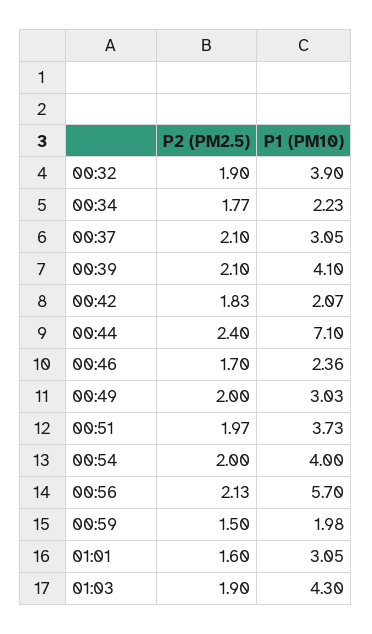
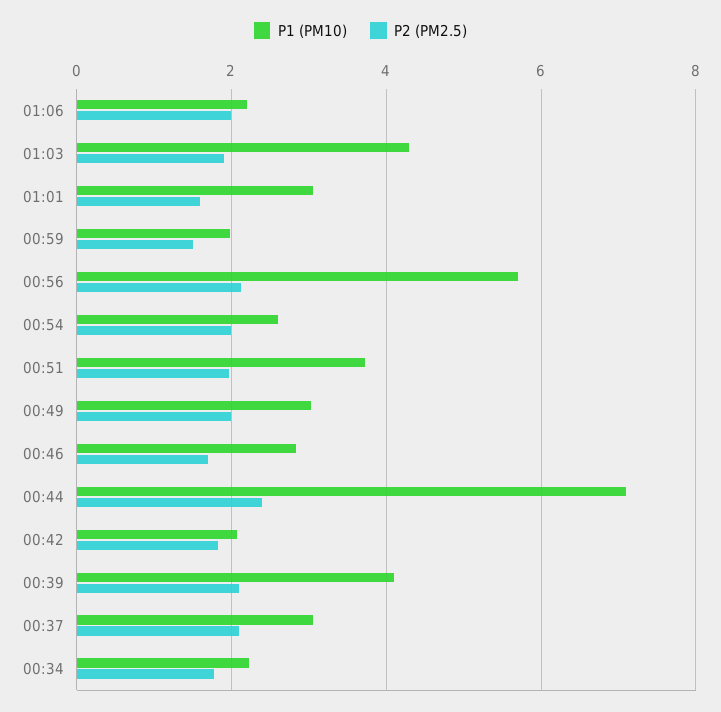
P2 (PM2.5), 00:32: 1.9 -> none
P1 (PM10), 00:32: 3.9 -> none
P1 (PM10), 00:46: 2.36 -> 2.8
P1 (PM10), 00:54: 4 -> 2.6
P1 (PM10), 01:06: none -> 2.2
P2 (PM2.5), 01:06: none -> 2

